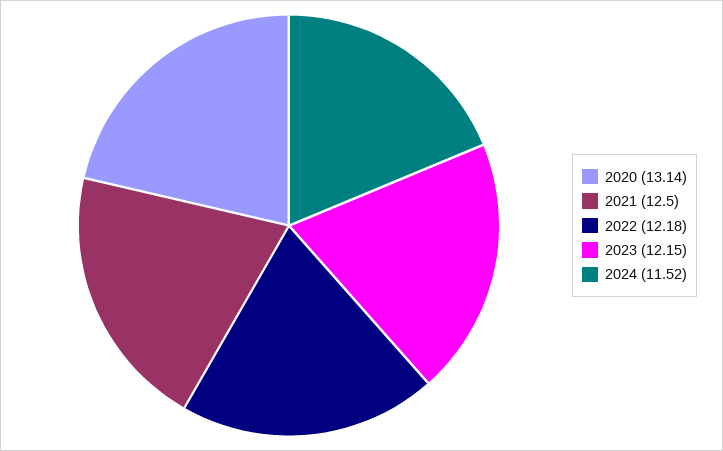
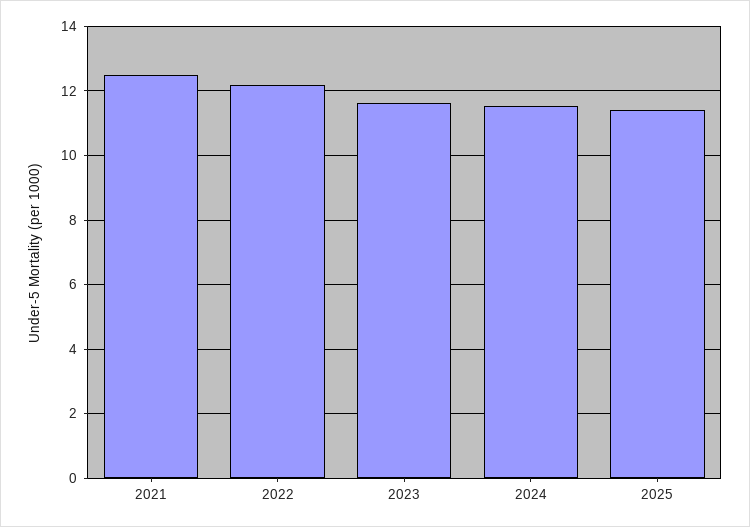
2020: 13.14 -> none
2023: 12.15 -> 11.6
2025: none -> 11.4

